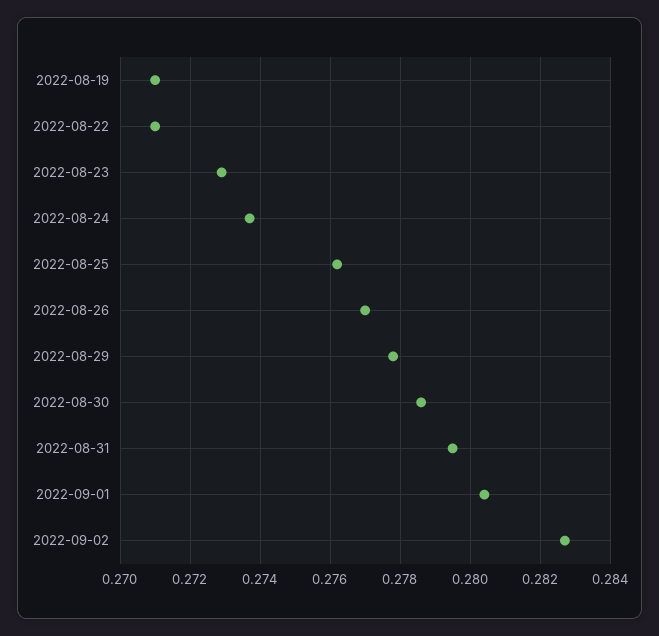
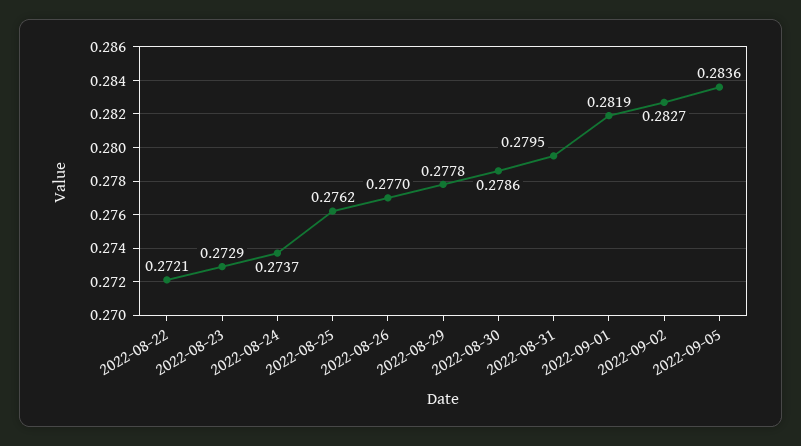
2022-08-19: 0.271 -> none
2022-08-22: 0.271 -> 0.2721
2022-09-01: 0.2805 -> 0.2819
2022-09-05: none -> 0.2836

